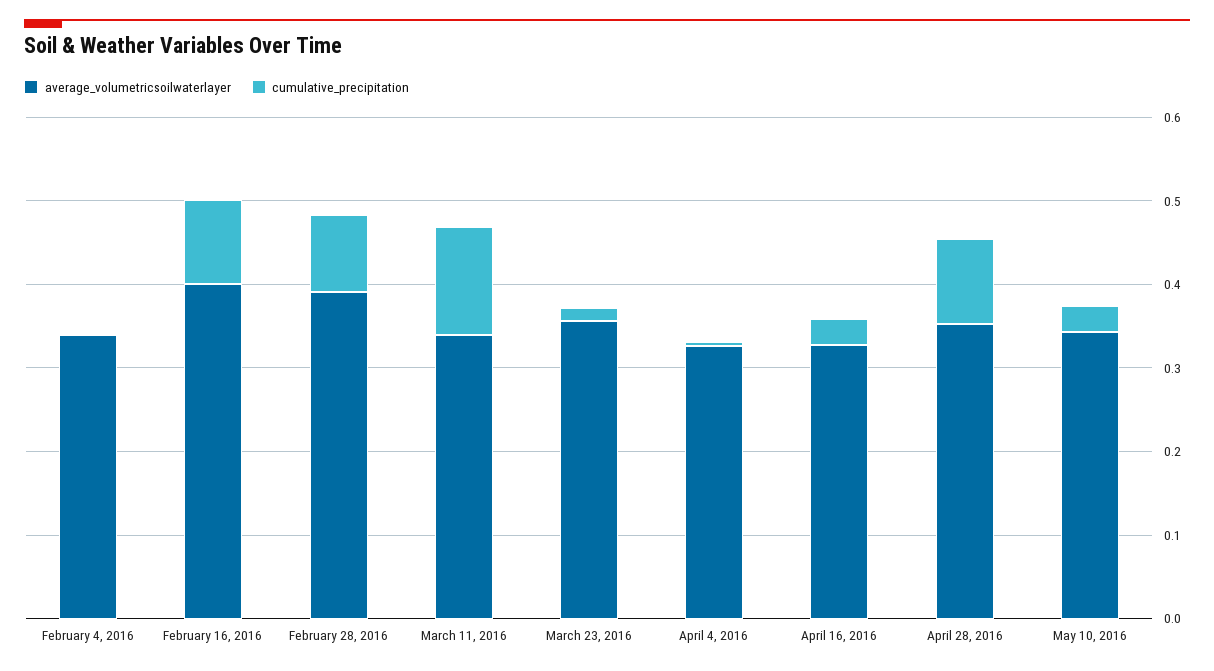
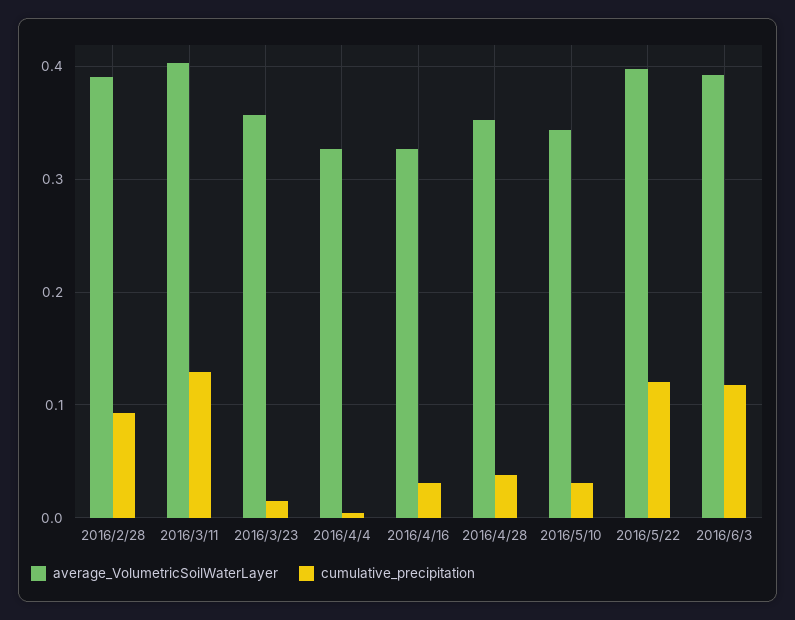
average_volumetricsoilwaterlayer, February 4, 2016: 0.34 -> none
cumulative_precipitation, February 4, 2016: 0 -> none
average_volumetricsoilwaterlayer, February 16, 2016: 0.4 -> none
cumulative_precipitation, February 16, 2016: 0.1 -> none
average_volumetricsoilwaterlayer, March 11, 2016: 0.34 -> 0.4
cumulative_precipitation, April 28, 2016: 0.1 -> 0.04
average_volumetricsoilwaterlayer, 2016/5/22: none -> 0.4
cumulative_precipitation, 2016/5/22: none -> 0.12
average_volumetricsoilwaterlayer, 2016/6/3: none -> 0.39
cumulative_precipitation, 2016/6/3: none -> 0.12

